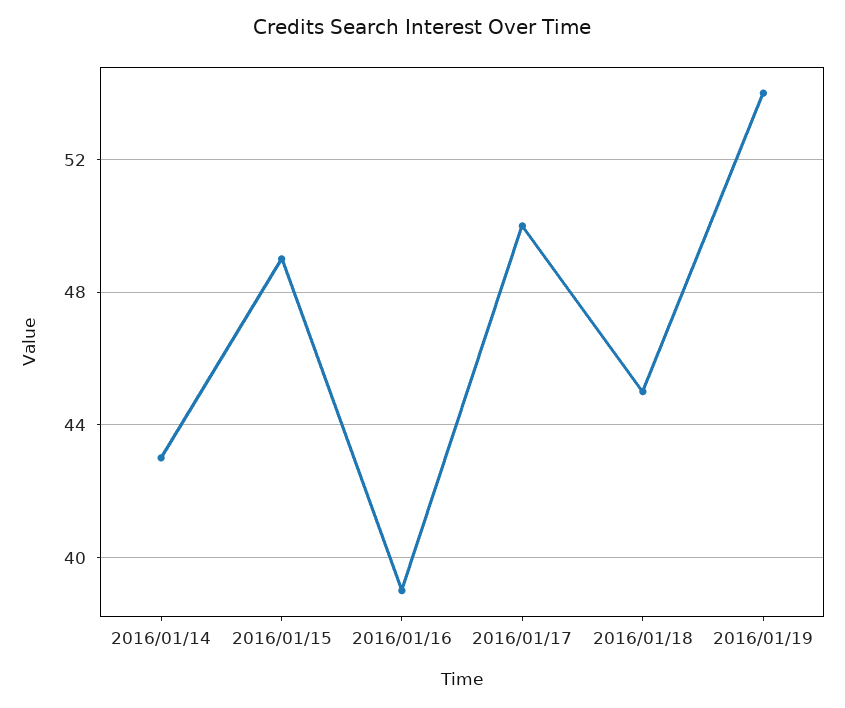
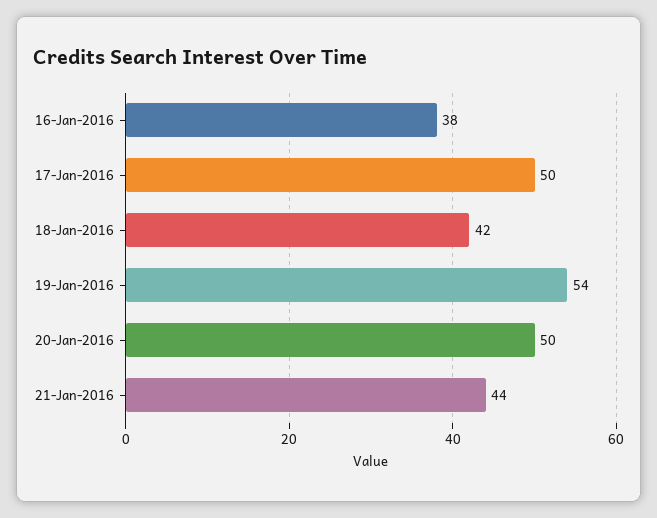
2016/01/14: 43 -> none
2016/01/15: 49 -> none
2016/01/16: 39 -> 38
2016/01/18: 45 -> 42
20-Jan-2016: none -> 50
21-Jan-2016: none -> 44

